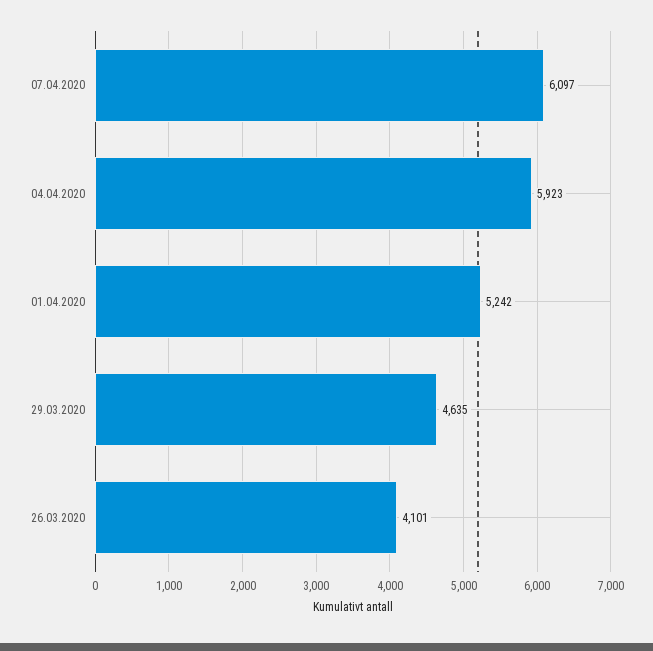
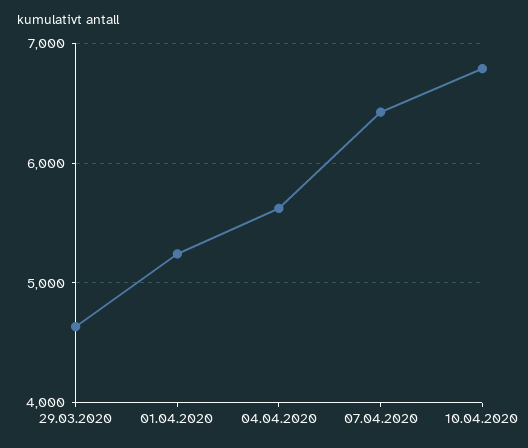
07.04.2020: 6097 -> 6400
04.04.2020: 5923 -> 5600
26.03.2020: 4101 -> none
10.04.2020: none -> 6800

